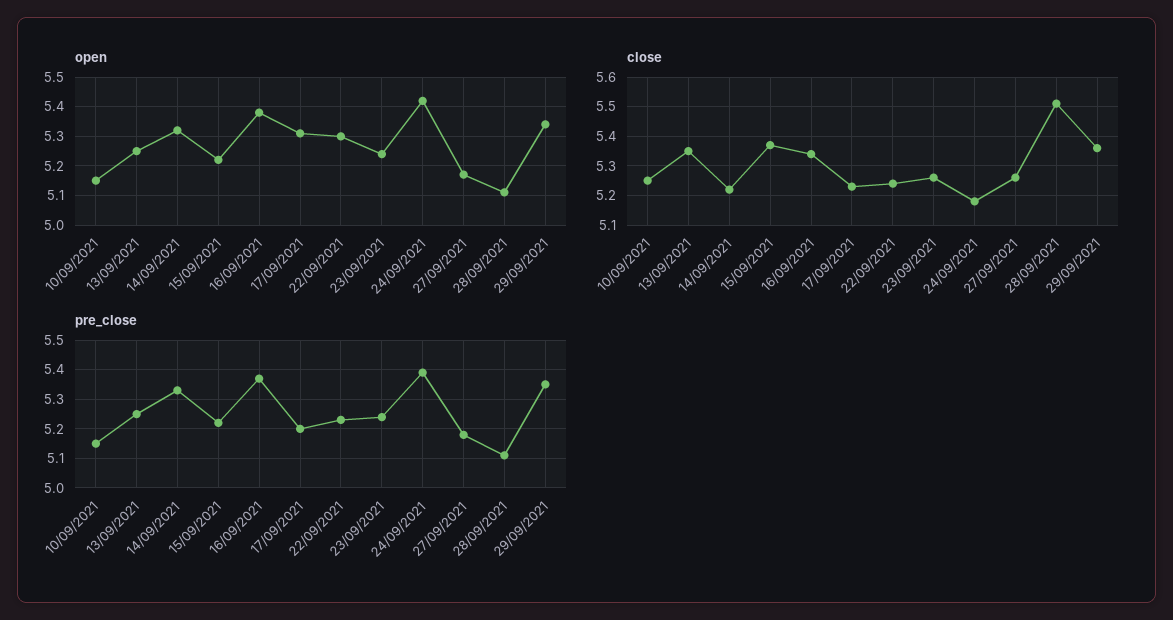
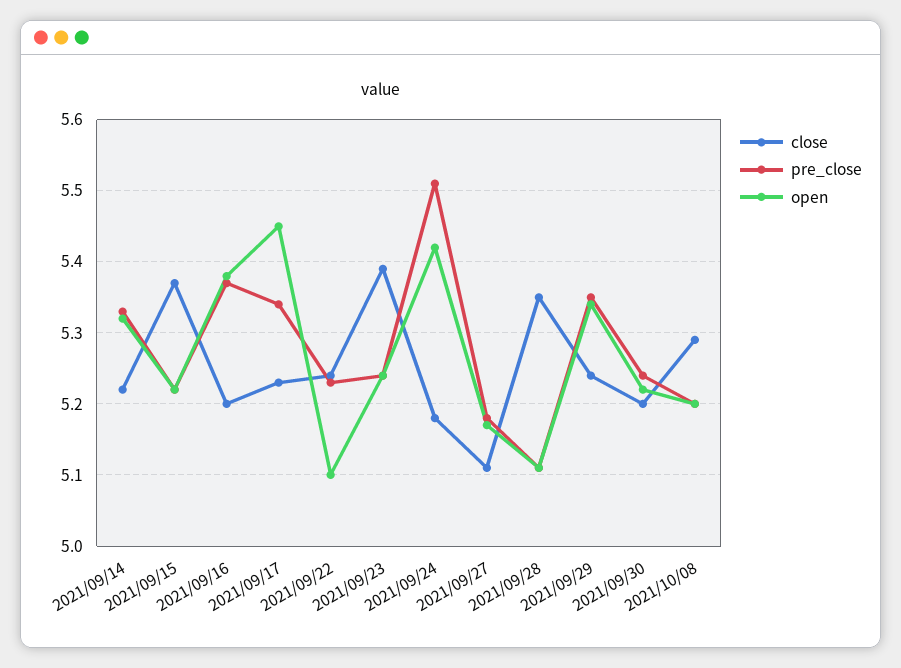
open, 10/09/2021: 5.15 -> none
open, 13/09/2021: 5.25 -> none
open, 17/09/2021: 5.3 -> 5.45
open, 22/09/2021: 5.3 -> 5.1
close, 10/09/2021: 5.25 -> none
close, 13/09/2021: 5.35 -> none
close, 16/09/2021: 5.35 -> 5.2
close, 23/09/2021: 5.25 -> 5.39
close, 27/09/2021: 5.25 -> 5.11
close, 28/09/2021: 5.5 -> 5.35
close, 29/09/2021: 5.35 -> 5.24
pre_close, 10/09/2021: 5.15 -> none
pre_close, 13/09/2021: 5.25 -> none
pre_close, 17/09/2021: 5.2 -> 5.34
pre_close, 24/09/2021: 5.4 -> 5.51
close, 2021/09/30: none -> 5.2
pre_close, 2021/09/30: none -> 5.24
open, 2021/09/30: none -> 5.22
close, 2021/10/08: none -> 5.29
pre_close, 2021/10/08: none -> 5.2
open, 2021/10/08: none -> 5.2

